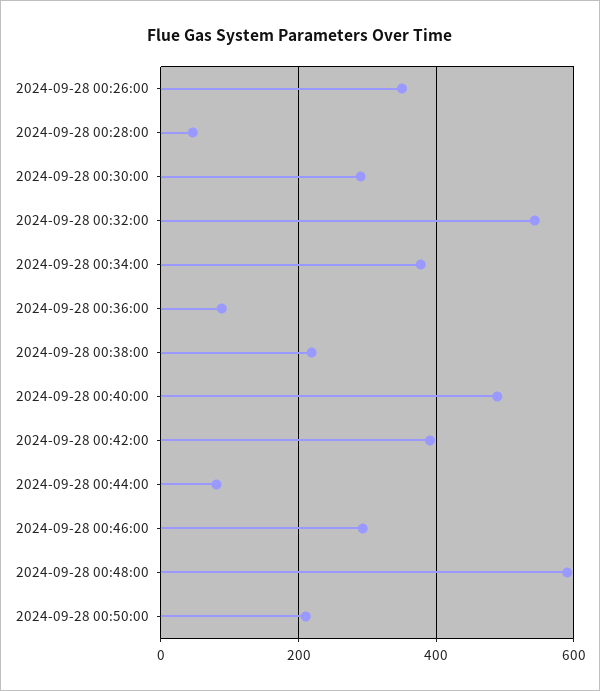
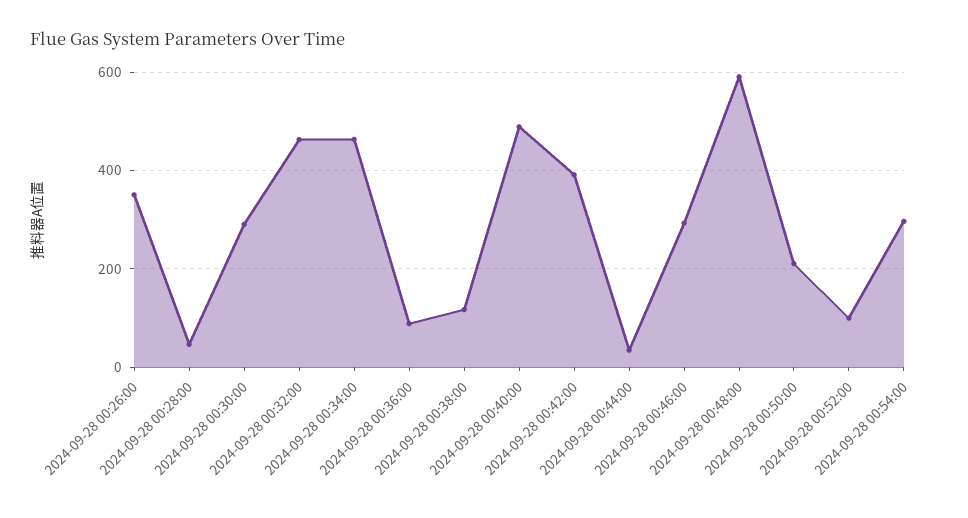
2024-09-28 00:32:00: 540 -> 460
2024-09-28 00:34:00: 380 -> 460
2024-09-28 00:38:00: 220 -> 120
2024-09-28 00:44:00: 80 -> 40
2024-09-28 00:52:00: none -> 100
2024-09-28 00:54:00: none -> 300

